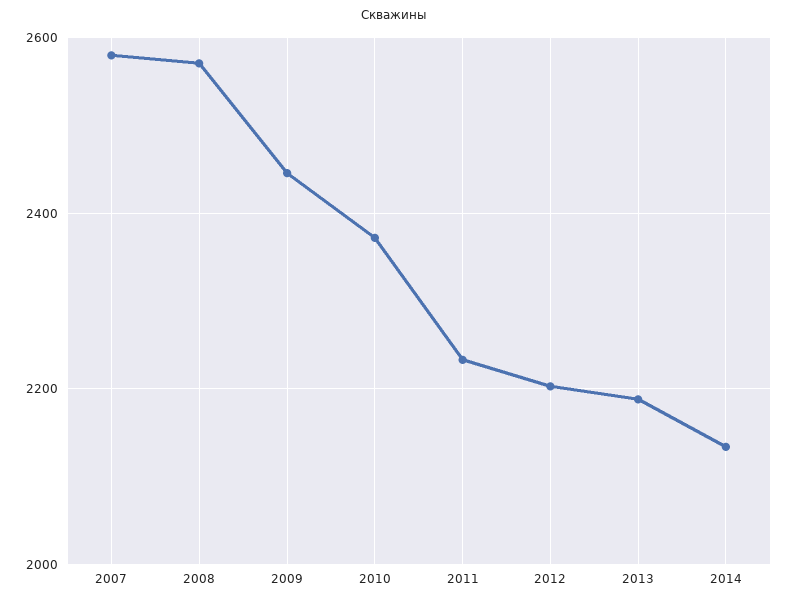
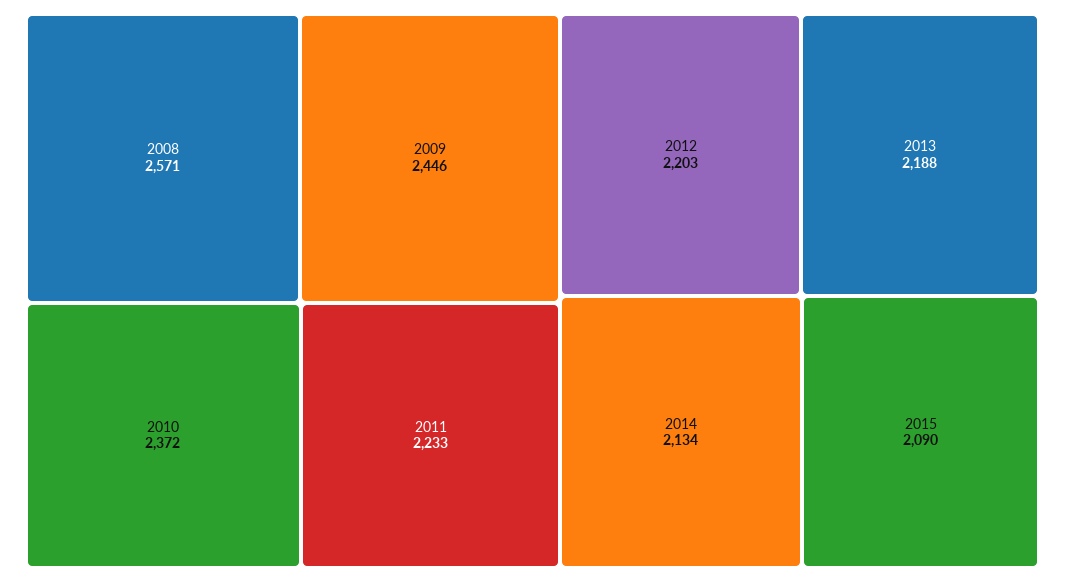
2007: 2580 -> none
2015: none -> 2090

